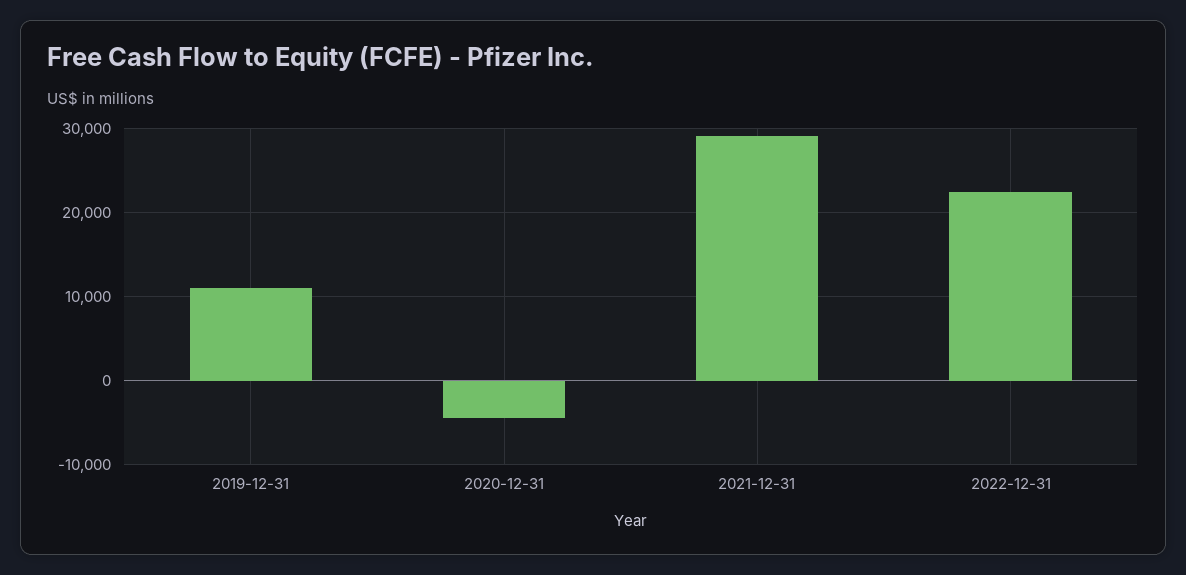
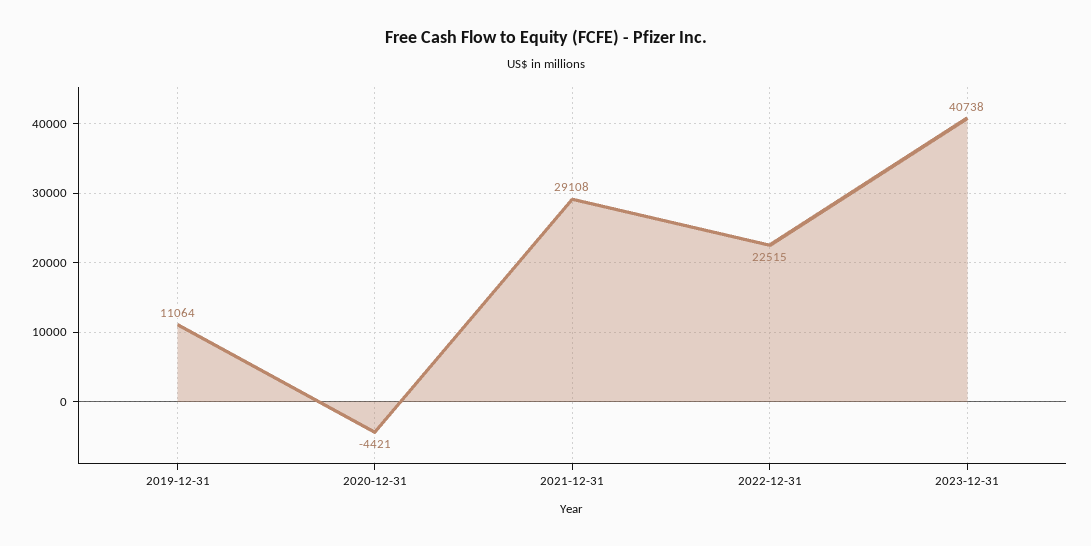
2023-12-31: none -> 40738

